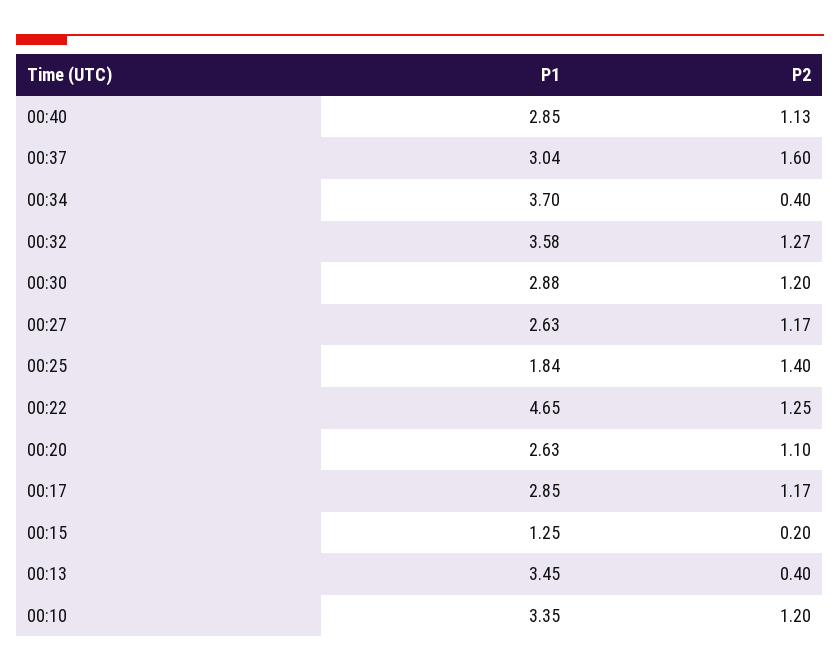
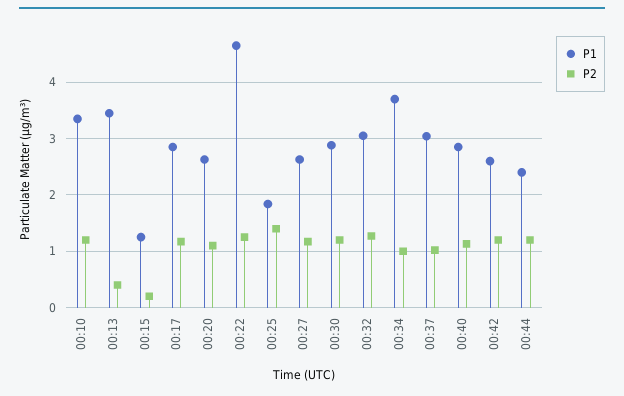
P2, 00:37: 1.6 -> 1
P2, 00:34: 0.4 -> 1
P1, 00:32: 3.58 -> 3
P1, 00:42: none -> 2.6
P2, 00:42: none -> 1.2
P1, 00:44: none -> 2.4
P2, 00:44: none -> 1.2

